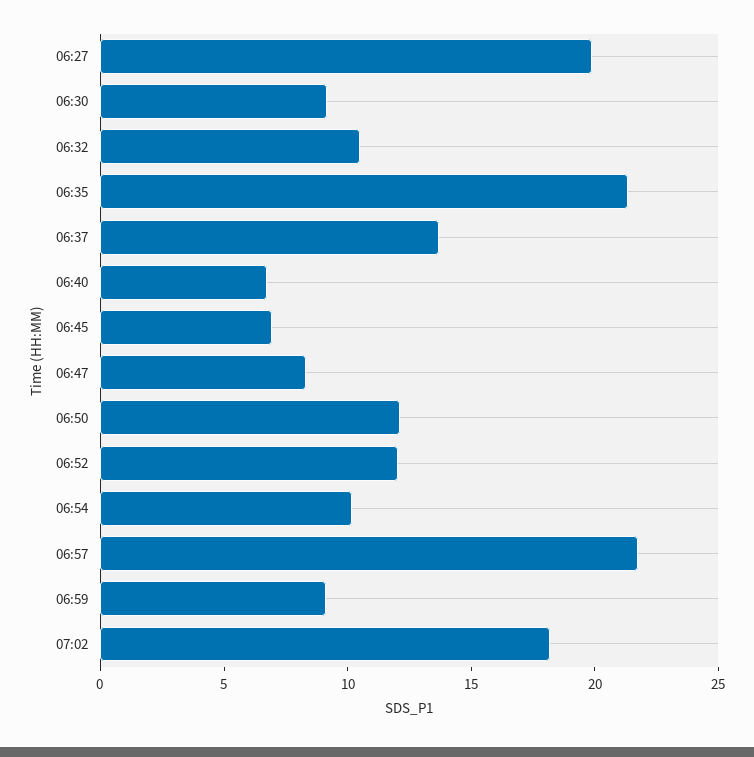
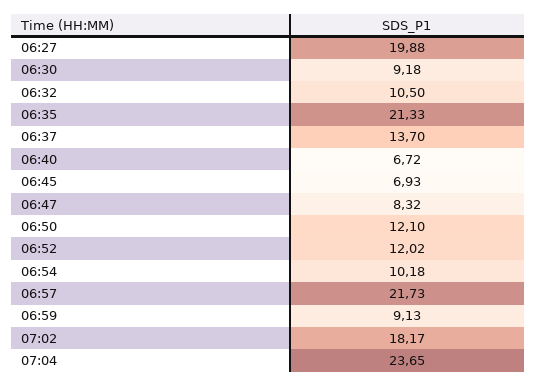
07:04: none -> 23.65

